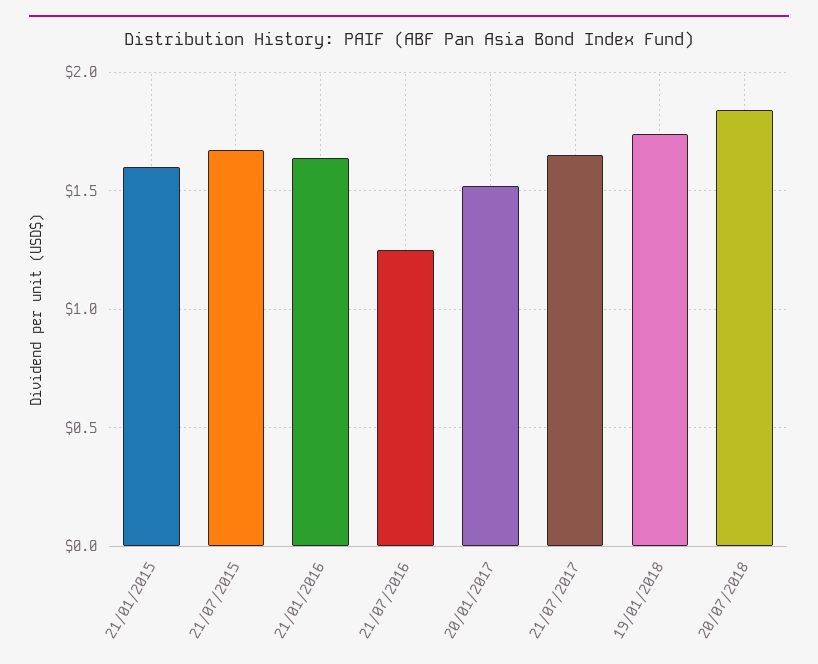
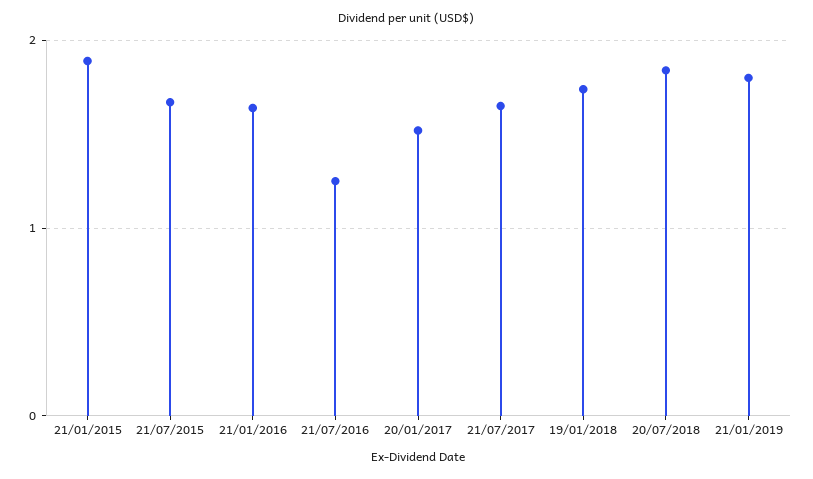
21/01/2015: 1.6 -> 1.9
21/01/2019: none -> 1.8

